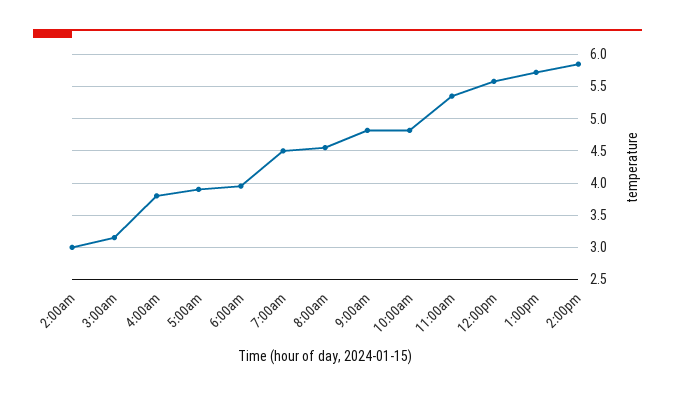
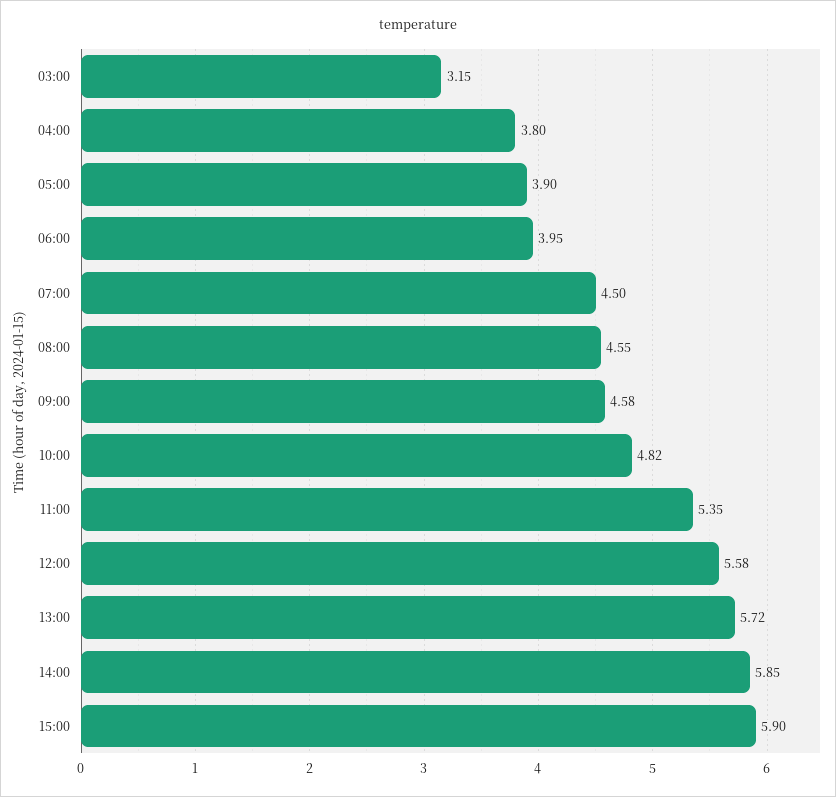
2:00am: 3 -> none
9:00am: 4.8 -> 4.58
15:00: none -> 5.9

